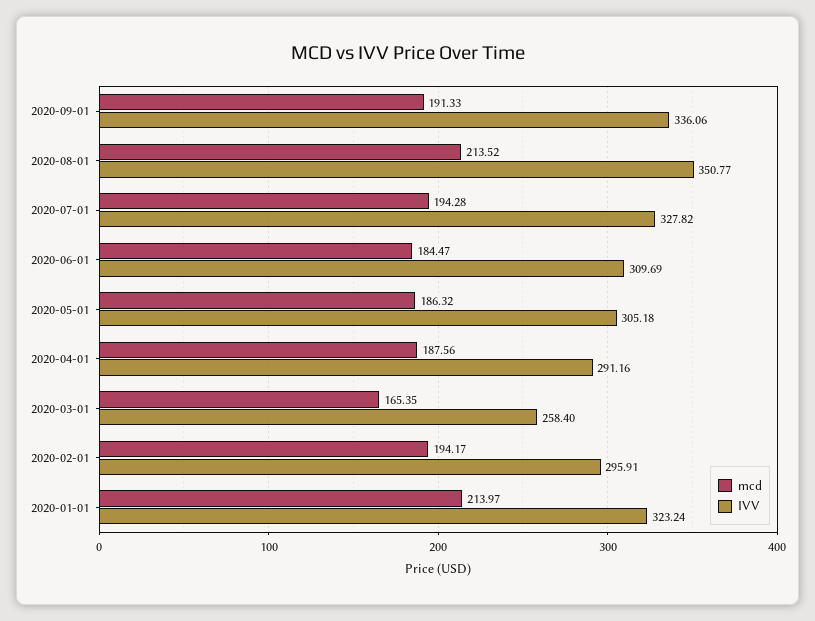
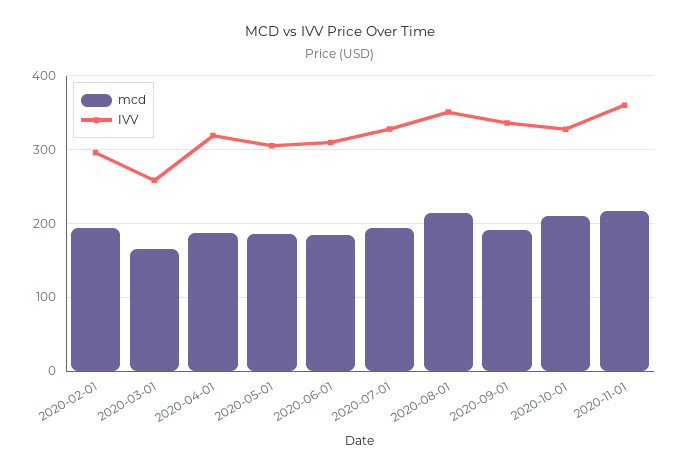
IVV, 2020-04-01: 291.16 -> 320
mcd, 2020-01-01: 213.97 -> none
IVV, 2020-01-01: 323.24 -> none
mcd, 2020-10-01: none -> 210
IVV, 2020-10-01: none -> 330
mcd, 2020-11-01: none -> 220
IVV, 2020-11-01: none -> 360

